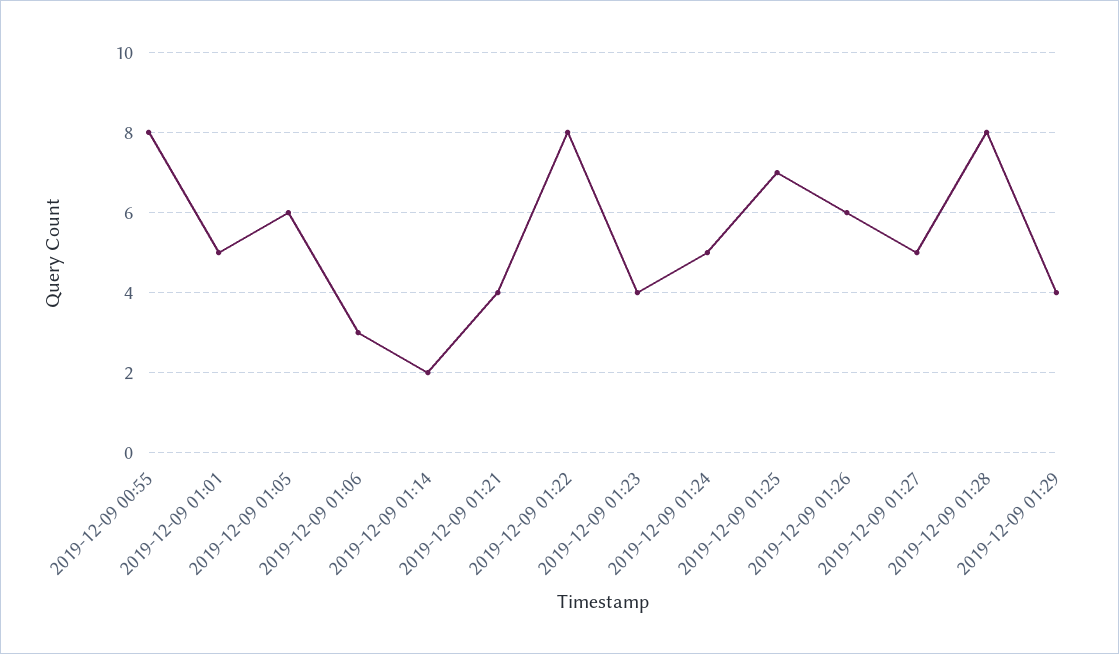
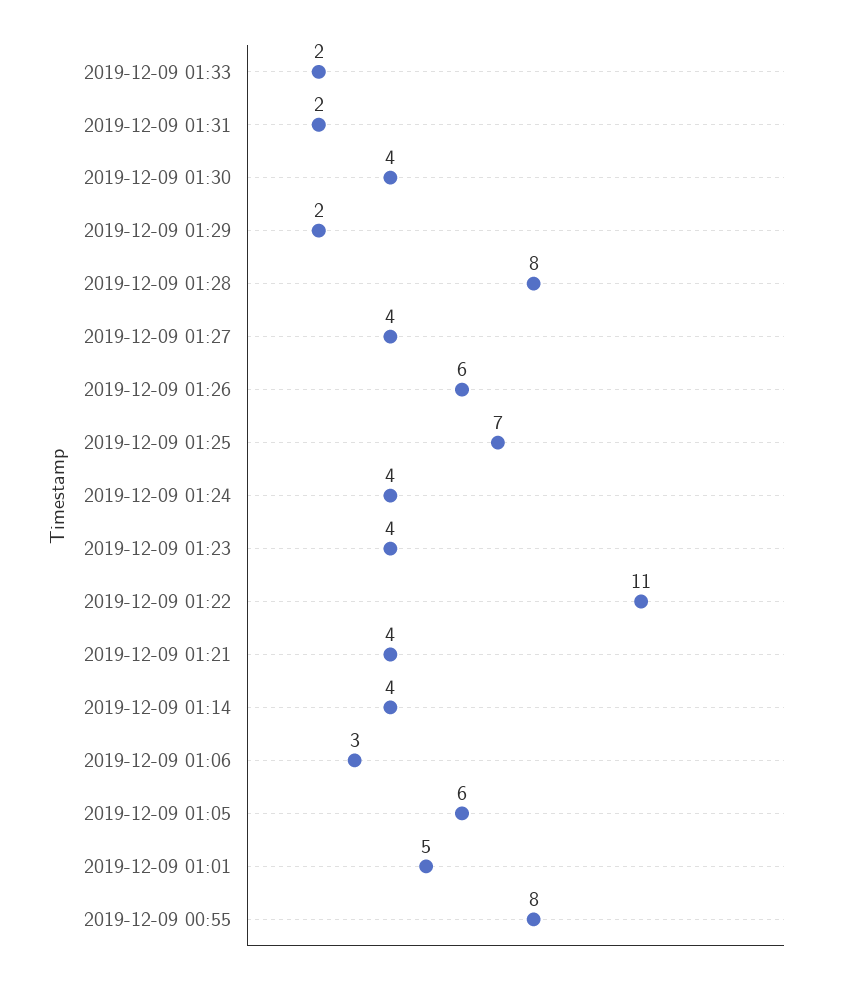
2019-12-09 01:14: 2 -> 4
2019-12-09 01:22: 8 -> 11
2019-12-09 01:24: 5 -> 4
2019-12-09 01:27: 5 -> 4
2019-12-09 01:29: 4 -> 2
2019-12-09 01:33: none -> 2
2019-12-09 01:31: none -> 2
2019-12-09 01:30: none -> 4

